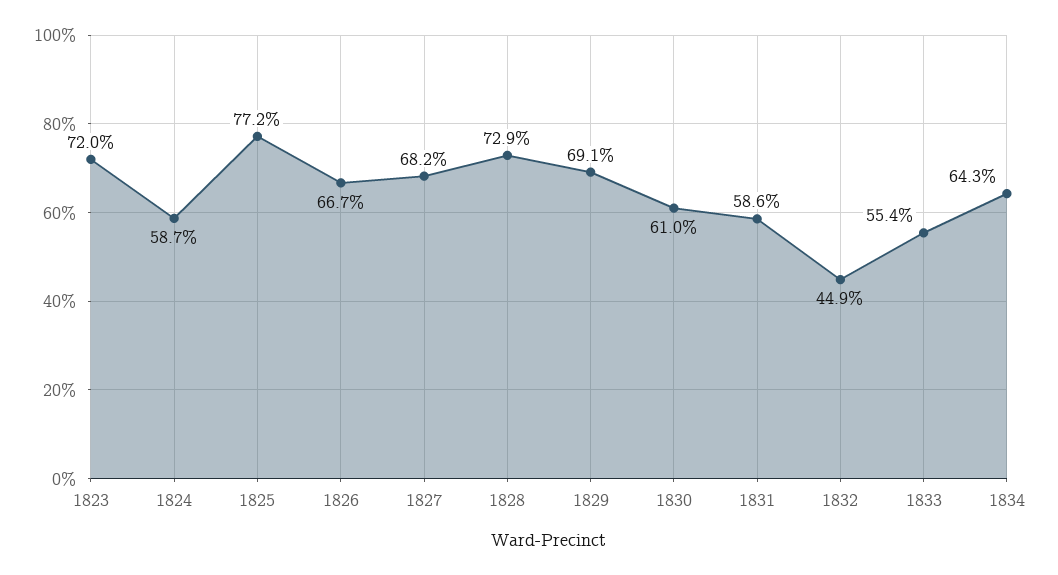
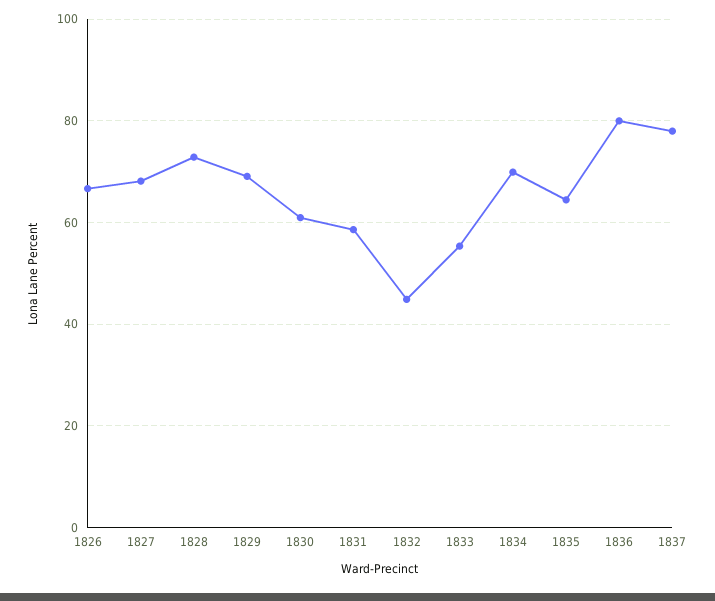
1823: 72 -> none
1824: 58.7 -> none
1825: 77.2 -> none
1834: 64.3 -> 70
1835: none -> 64
1836: none -> 80
1837: none -> 78

